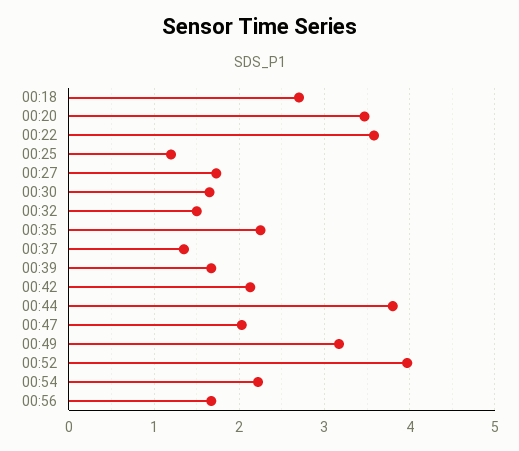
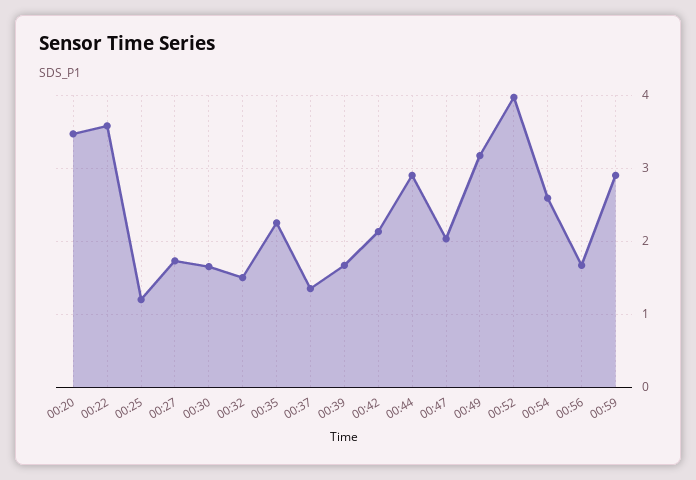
00:18: 2.7 -> none
00:44: 3.8 -> 2.9
00:54: 2.2 -> 2.6
00:59: none -> 2.9

